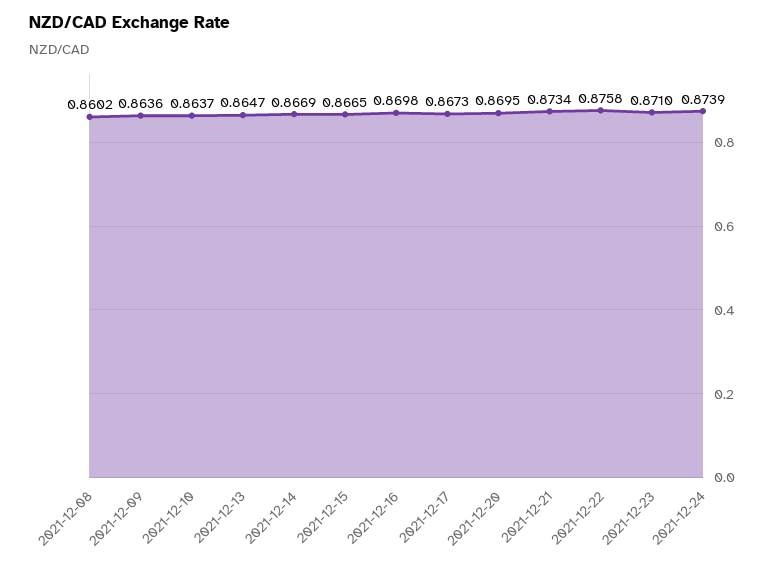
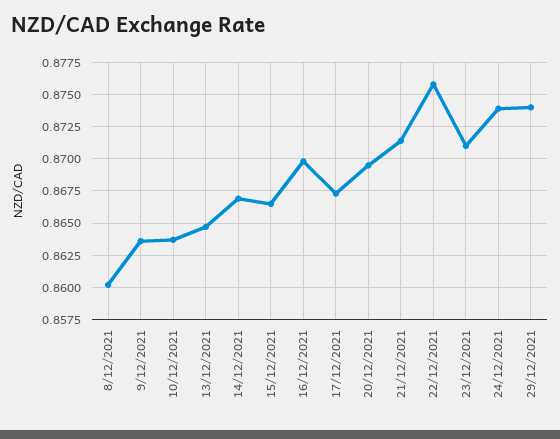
2021-12-21: 0.8734 -> 0.8715
29/12/2021: none -> 0.874

